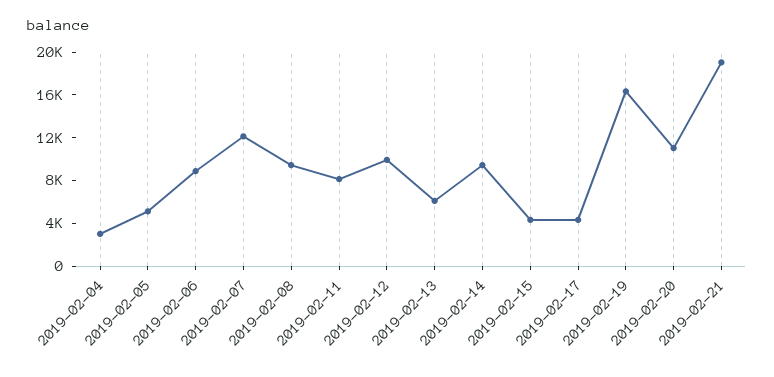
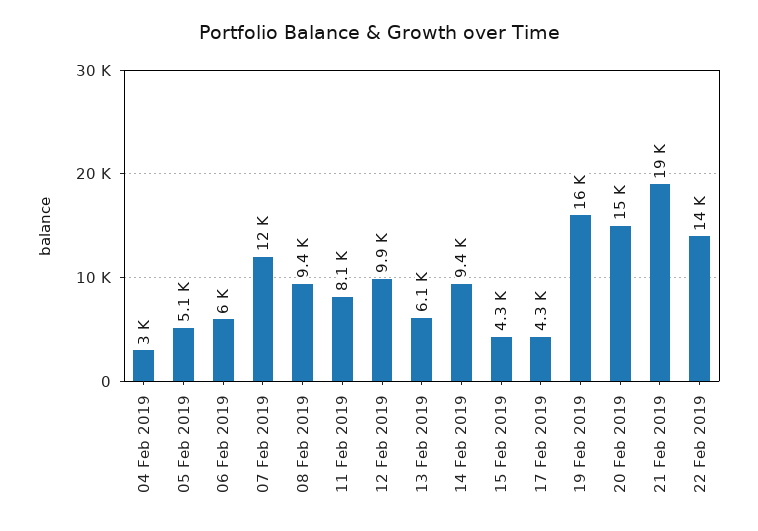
2019-02-06: 9000 -> 6000
2019-02-20: 11000 -> 15000
22 Feb 2019: none -> 14000

